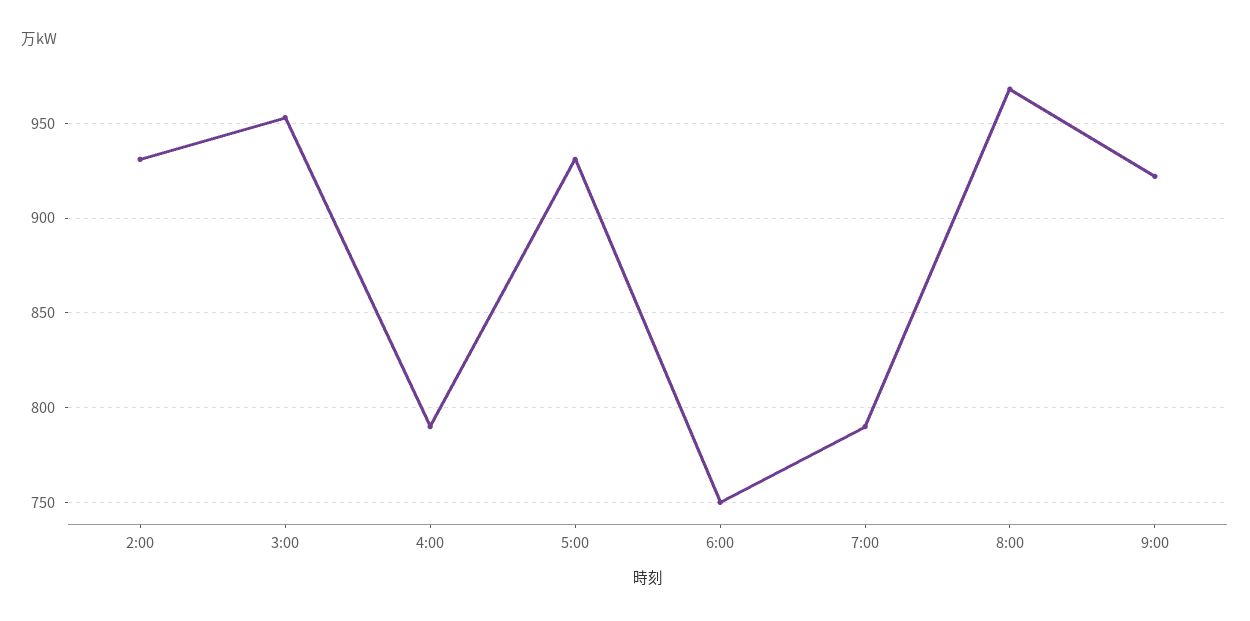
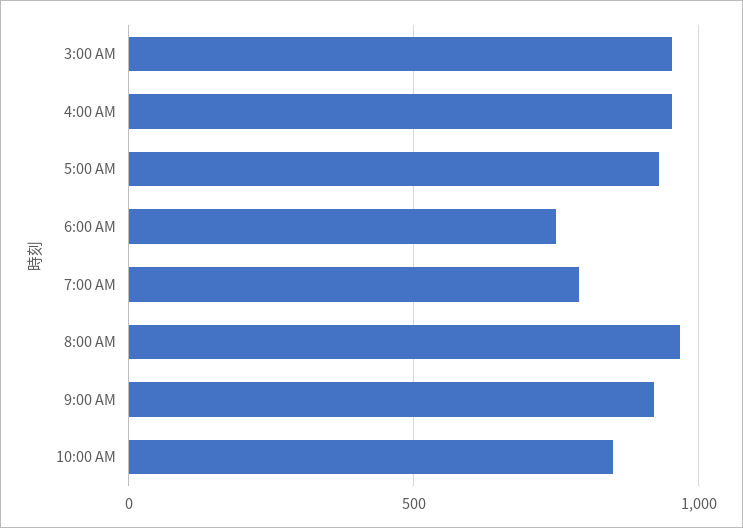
2:00: 930 -> none
4:00: 790 -> 950
10:00 AM: none -> 850

